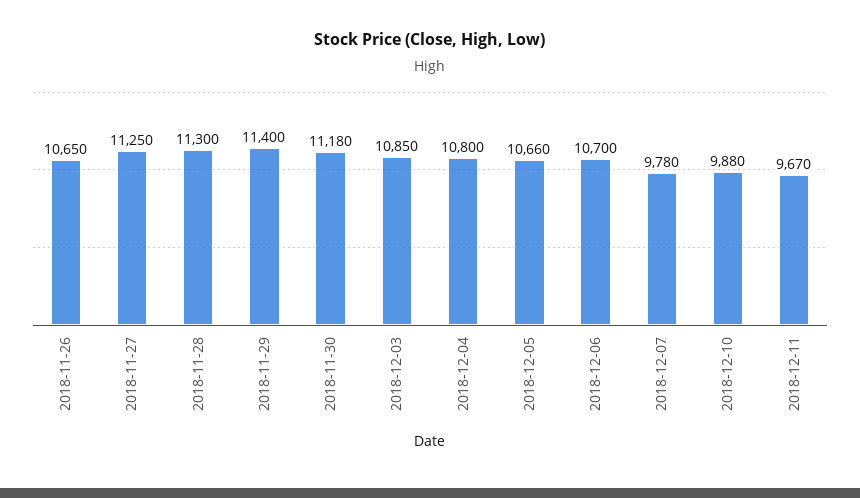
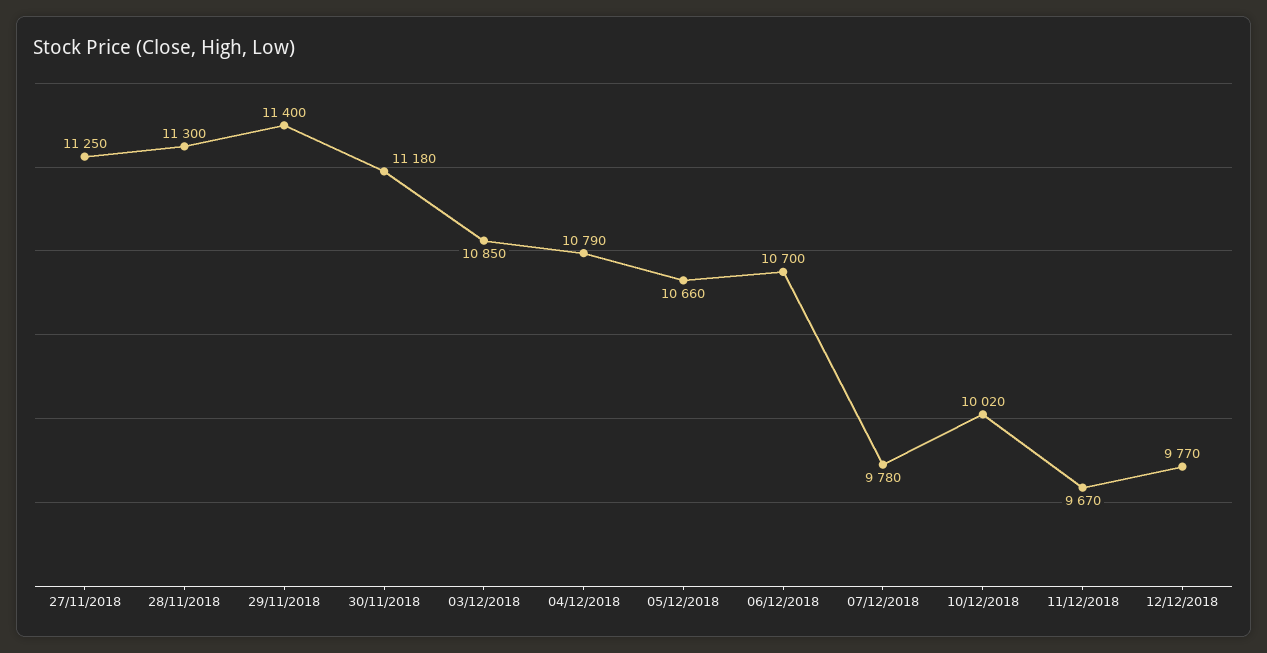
2018-11-26: 10650 -> none
2018-12-04: 10800 -> 10790
2018-12-10: 9880 -> 10020
12/12/2018: none -> 9770

